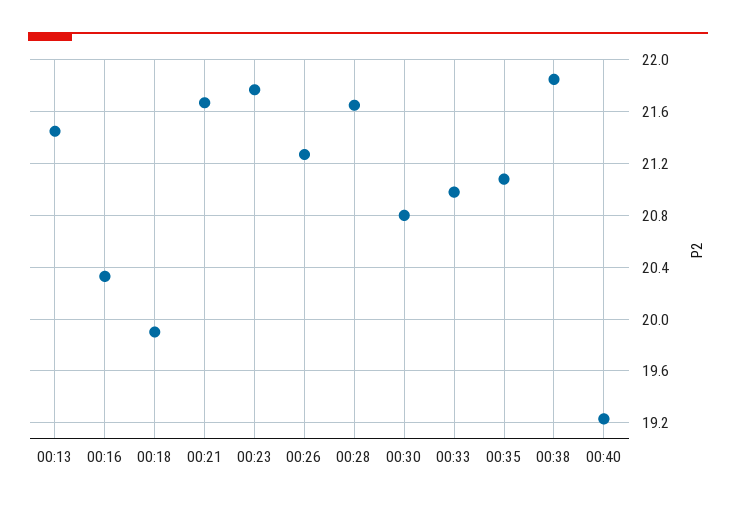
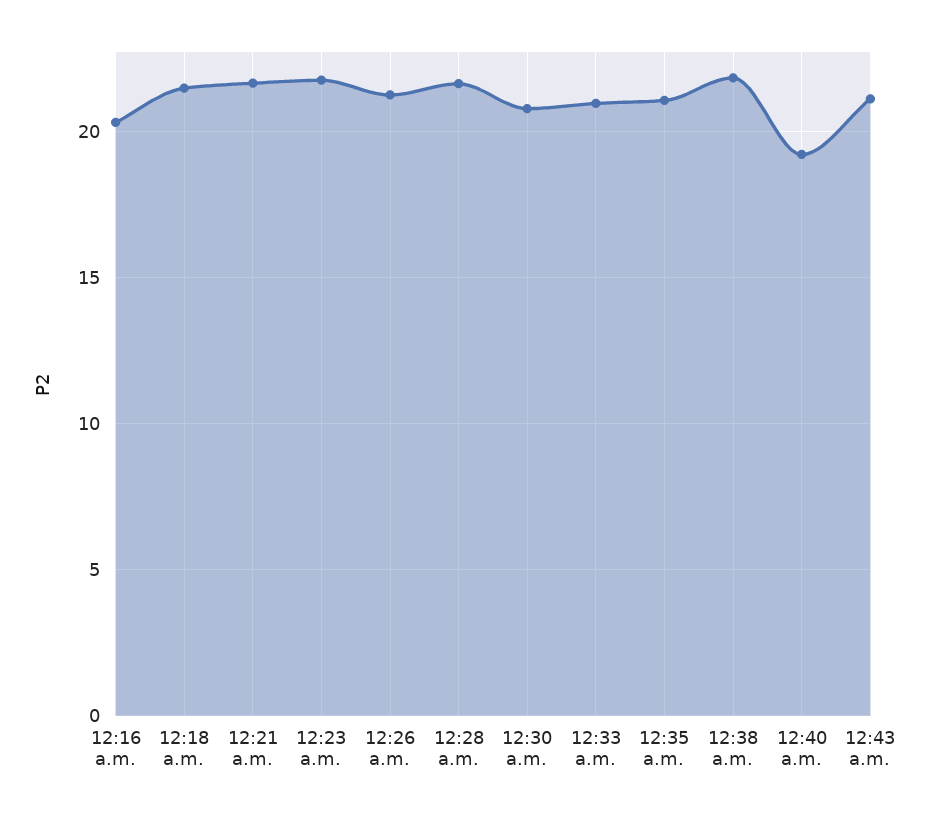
00:13: 21.45 -> none
00:18: 19.9 -> 21.5
12:43 a.m.: none -> 21

